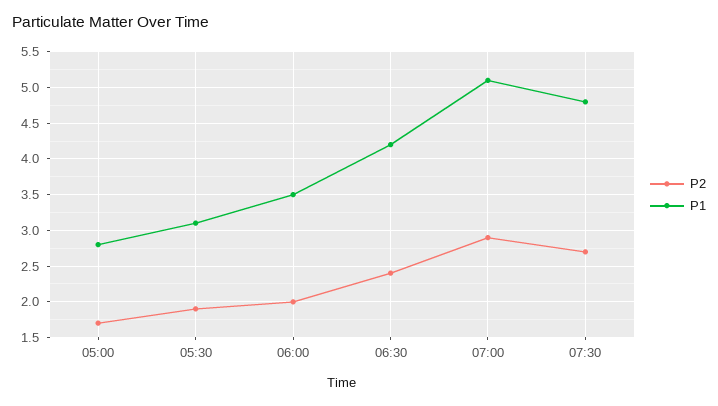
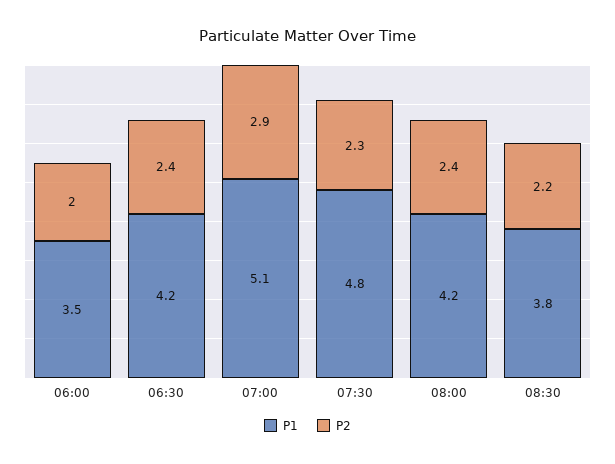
P2, 05:00: 1.7 -> none
P1, 05:00: 2.8 -> none
P2, 05:30: 1.9 -> none
P1, 05:30: 3.1 -> none
P2, 07:30: 2.7 -> 2.3
P1, 08:00: none -> 4.2
P2, 08:00: none -> 2.4
P1, 08:30: none -> 3.8
P2, 08:30: none -> 2.2

